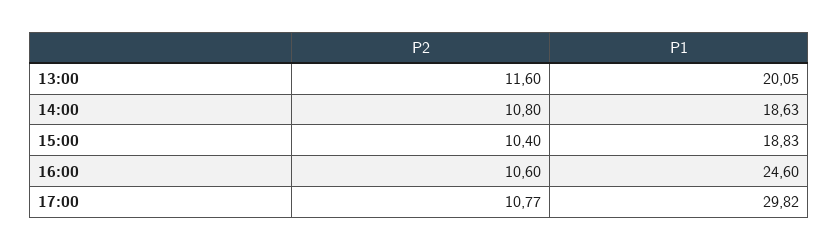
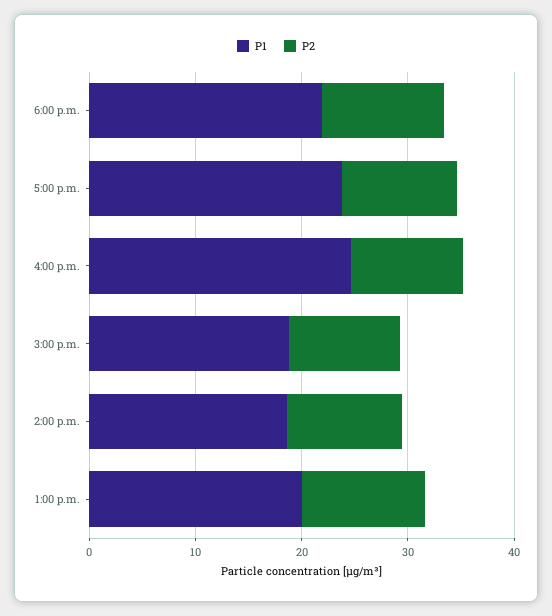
P1, 17:00: 29.82 -> 24
P1, 6:00 p.m.: none -> 22
P2, 6:00 p.m.: none -> 12

